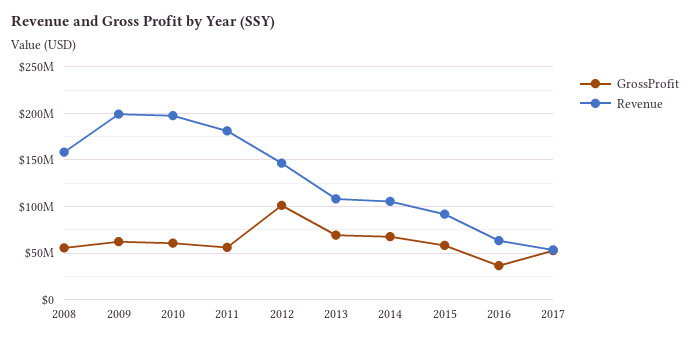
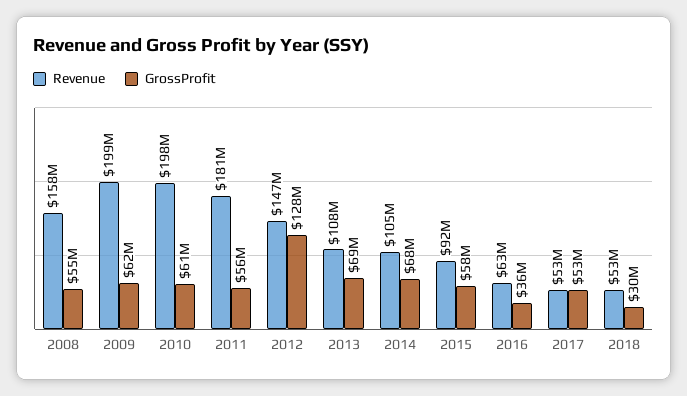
GrossProfit, 2012: 100000000 -> 128000000
Revenue, 2018: none -> 53000000
GrossProfit, 2018: none -> 30000000

